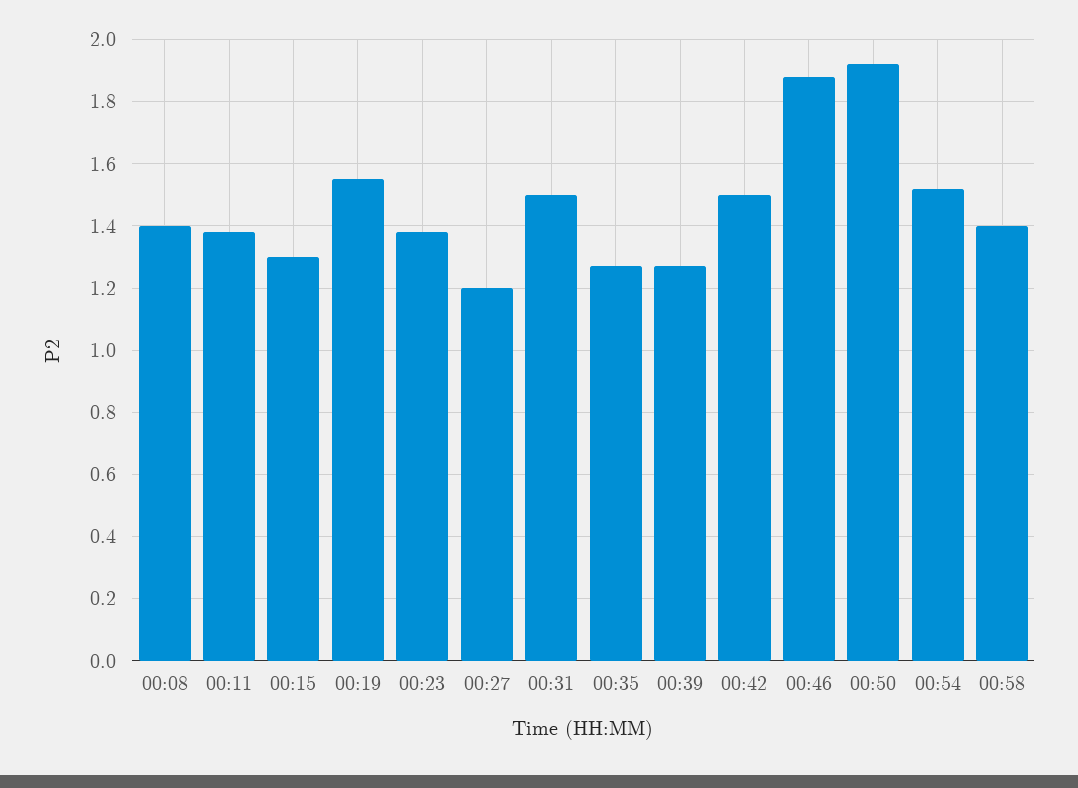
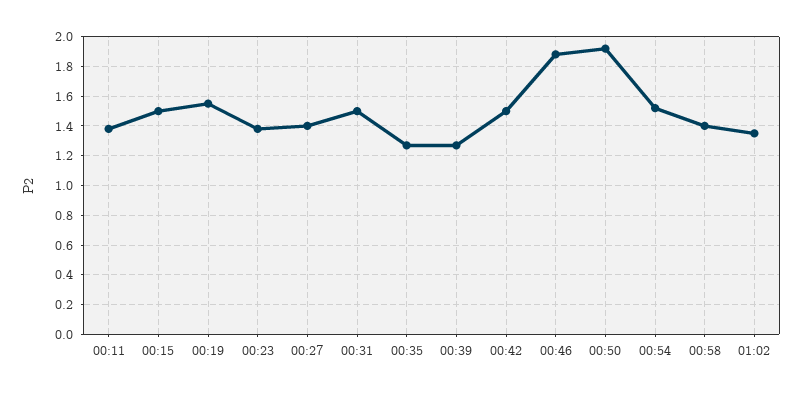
00:08: 1.4 -> none
00:15: 1.3 -> 1.5
00:27: 1.2 -> 1.4
01:02: none -> 1.35

